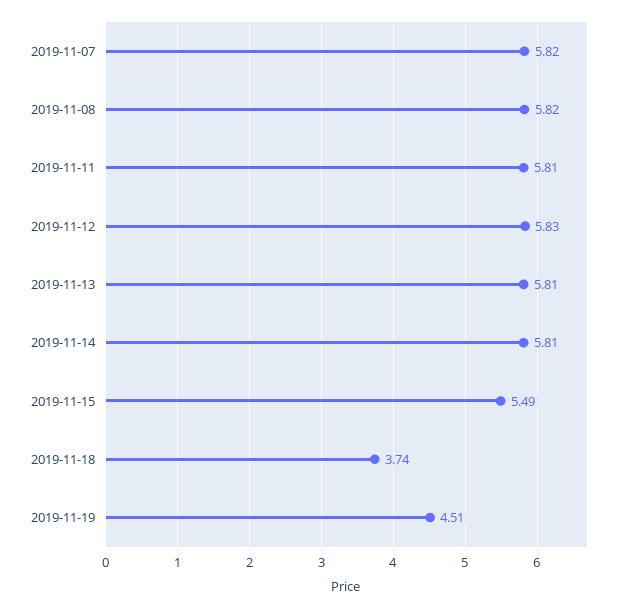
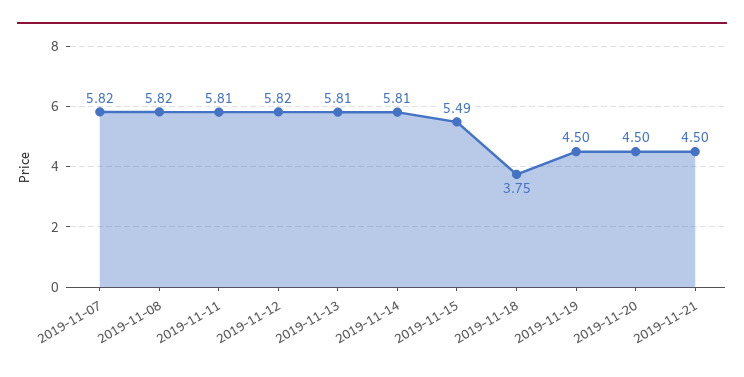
2019-11-12: 5.83 -> 5.82
2019-11-18: 3.74 -> 3.75
2019-11-19: 4.51 -> 4.5
2019-11-20: none -> 4.5
2019-11-21: none -> 4.5

